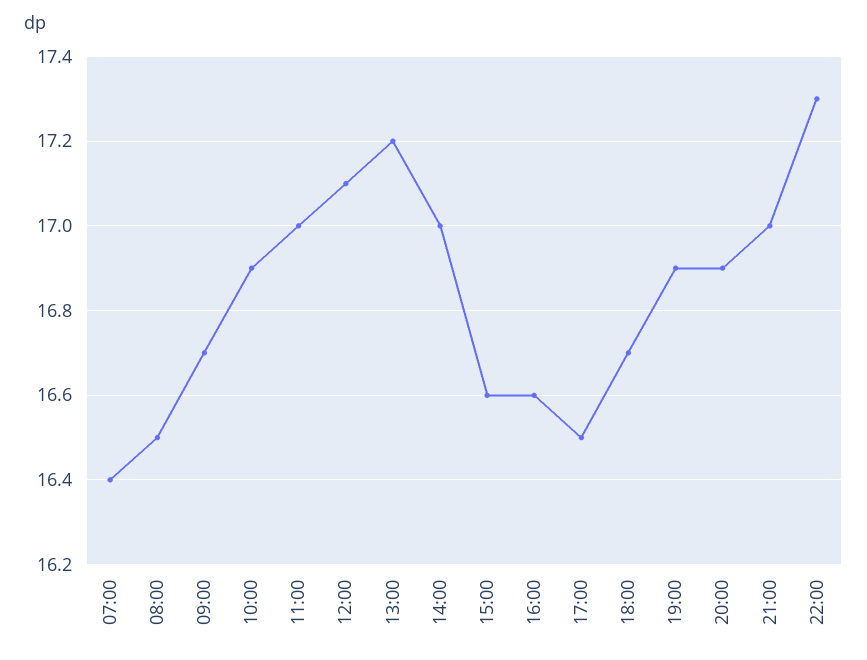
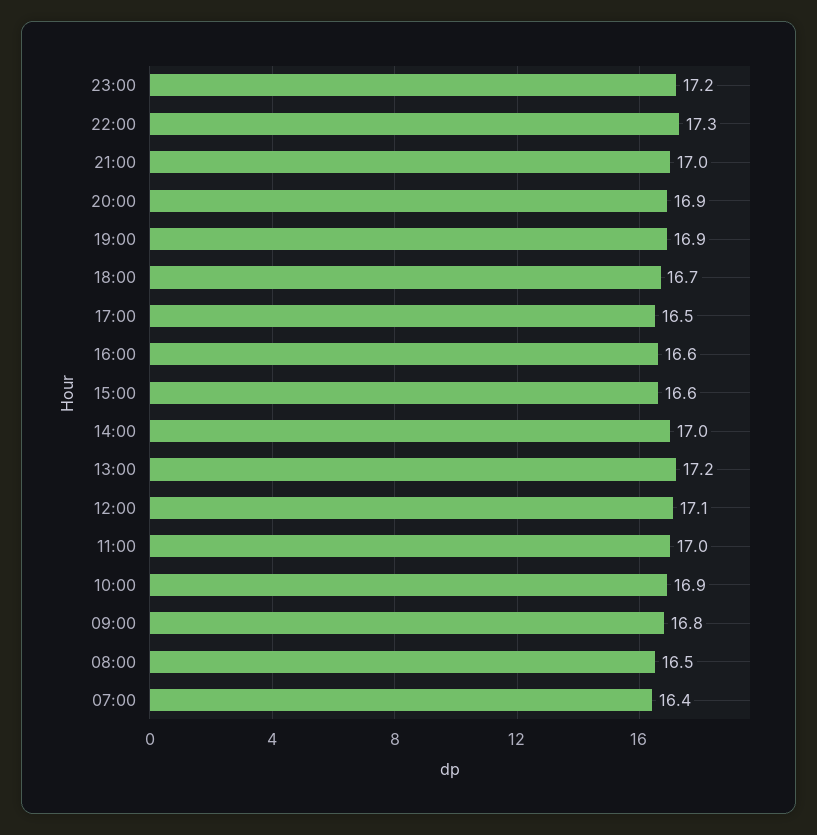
09:00: 16.7 -> 16.8
23:00: none -> 17.2

